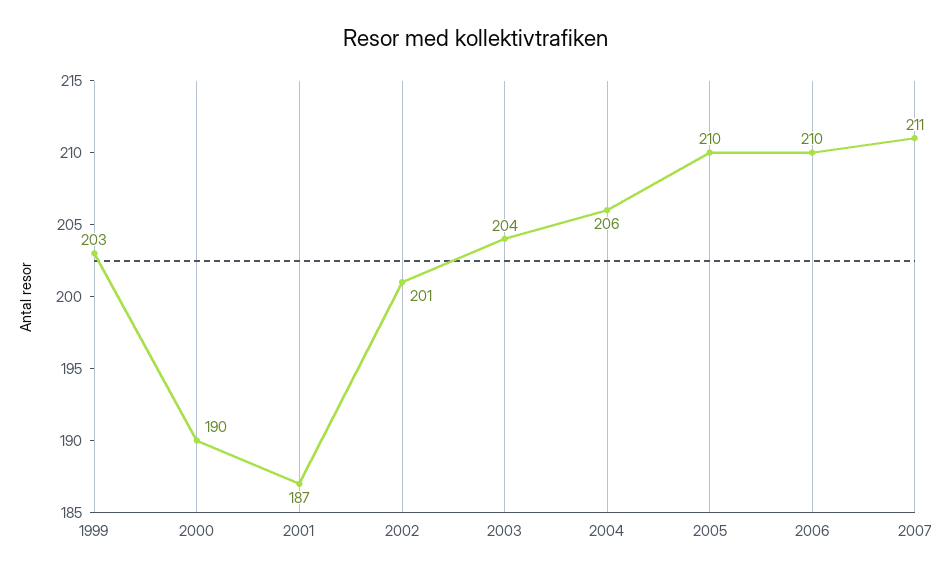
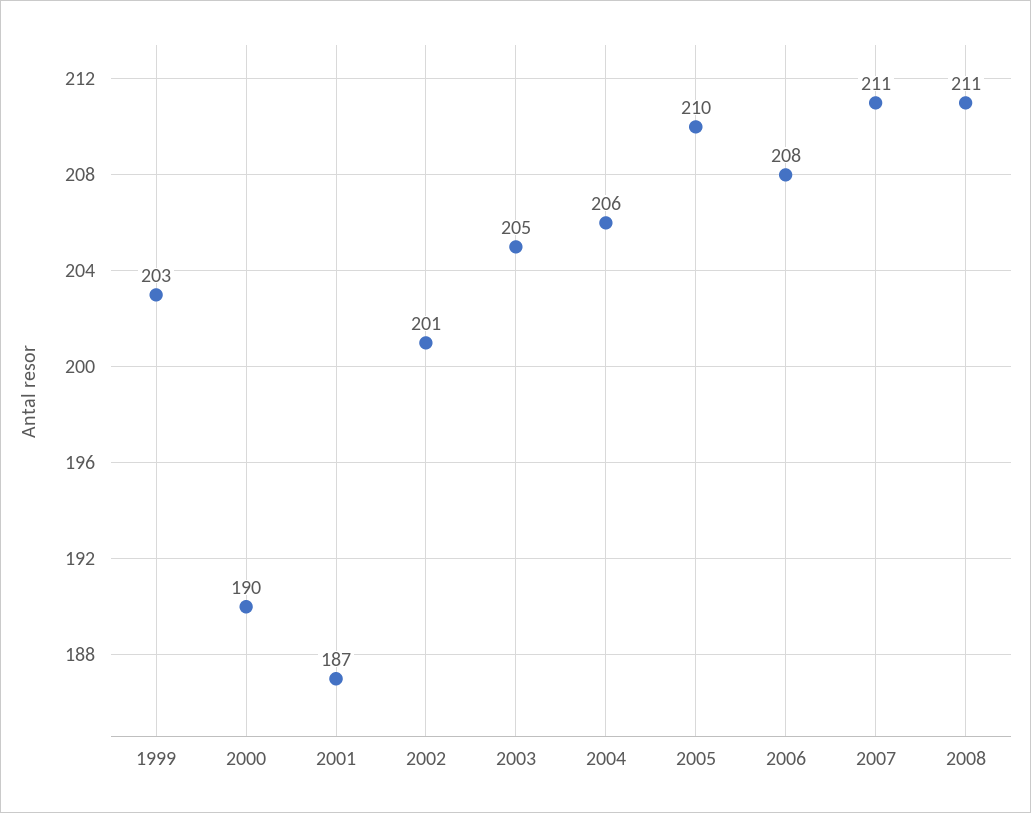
2003: 204 -> 205
2006: 210 -> 208
2008: none -> 211

